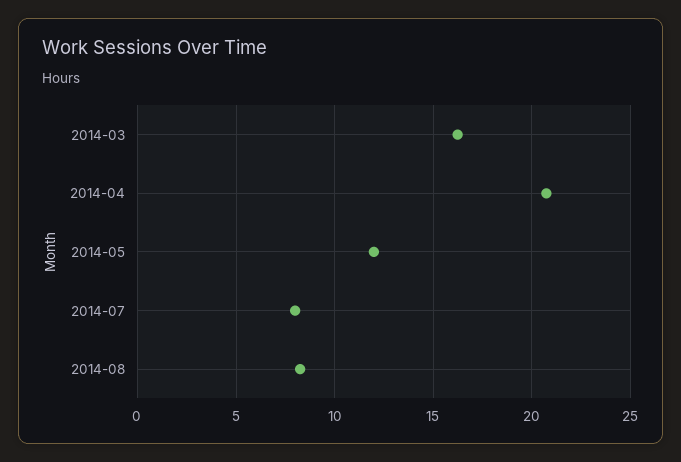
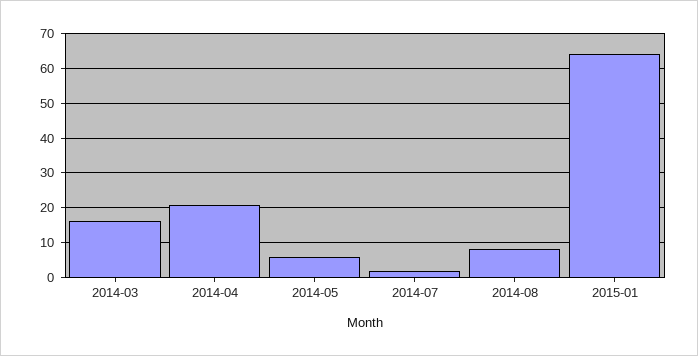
2014-05: 12 -> 6
2014-07: 8 -> 2
2015-01: none -> 64

